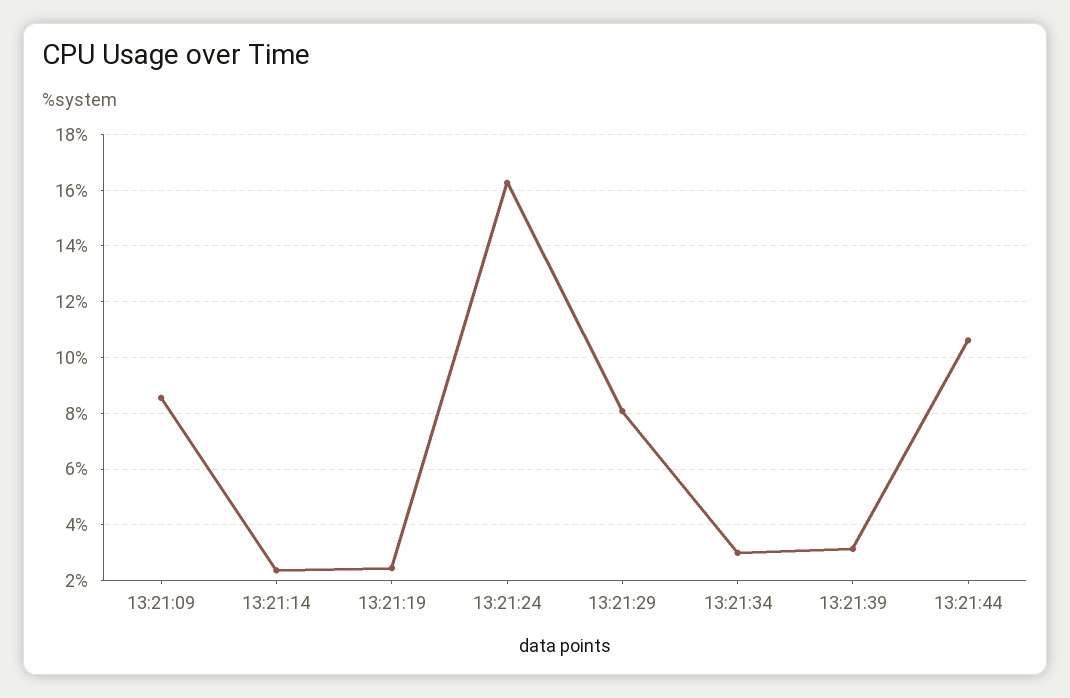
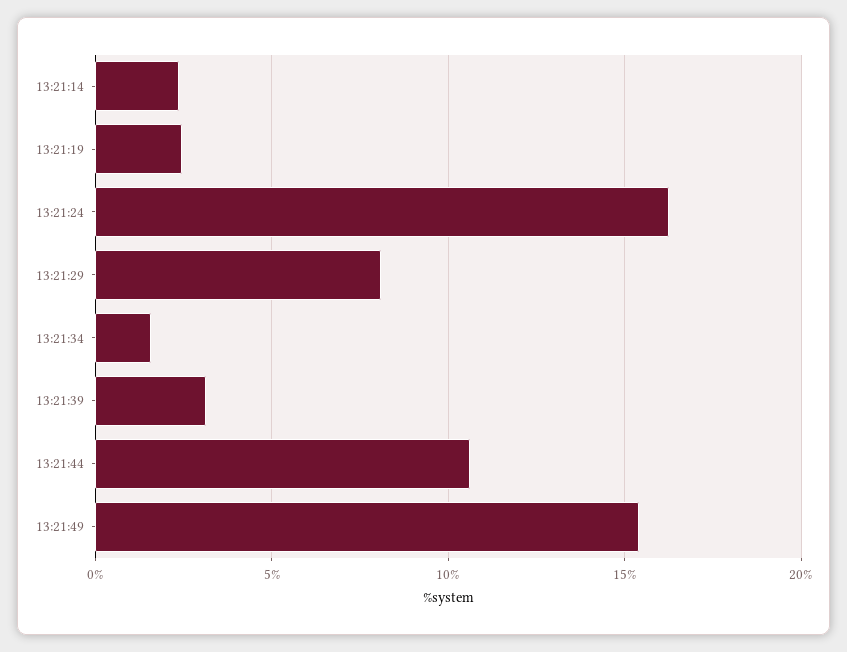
13:21:09: 8.5 -> none
13:21:34: 3 -> 1.5
13:21:49: none -> 15.5

